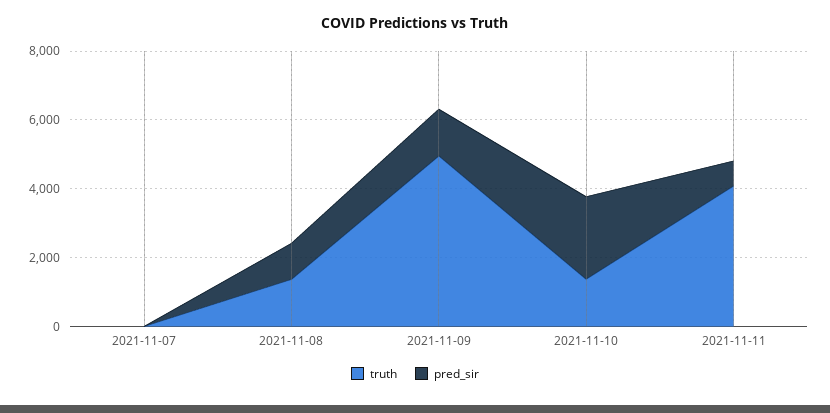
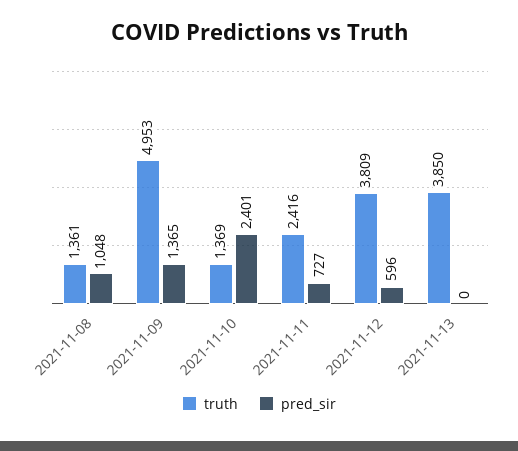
truth, 2021-11-07: 0 -> none
pred_sir, 2021-11-07: 0 -> none
truth, 2021-11-11: 4000 -> 2416
truth, 2021-11-12: none -> 3809
pred_sir, 2021-11-12: none -> 596
truth, 2021-11-13: none -> 3850
pred_sir, 2021-11-13: none -> 0

